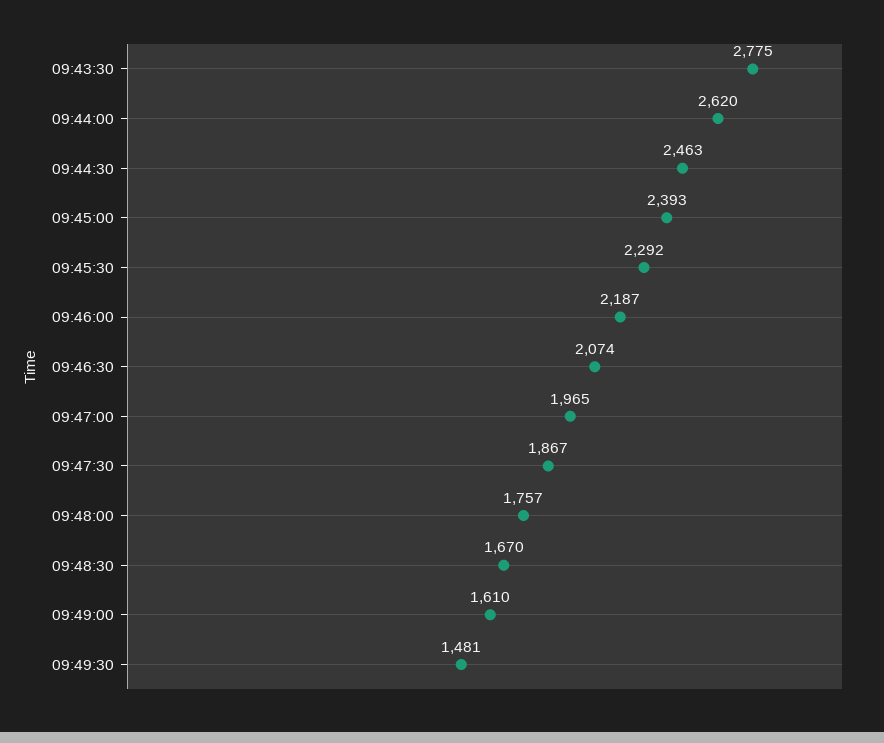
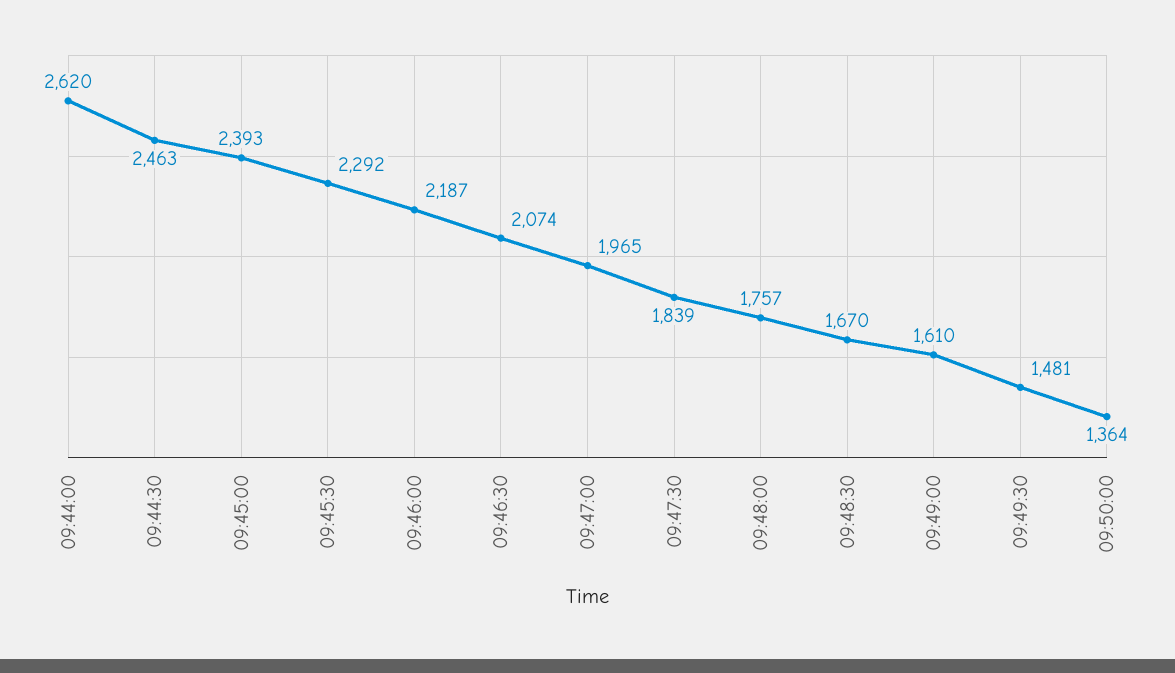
09:43:30: 2775 -> none
09:47:30: 1867 -> 1839
09:50:00: none -> 1364

